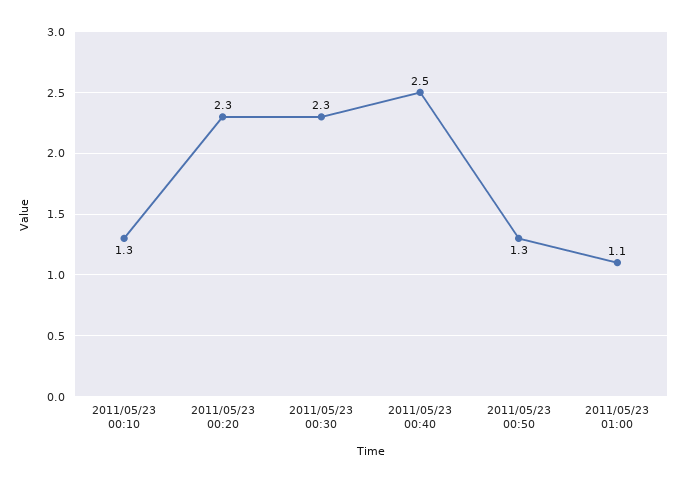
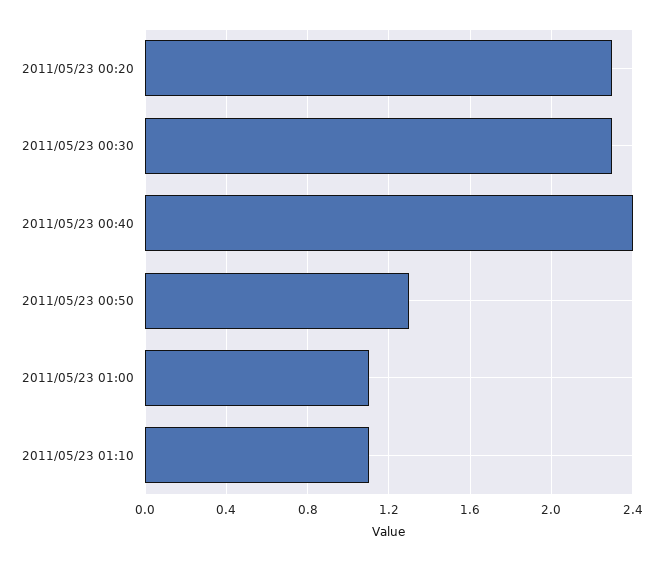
2011/05/23 00:10: 1.3 -> none
2011/05/23 00:40: 2.5 -> 2.4
2011/05/23 01:10: none -> 1.1

